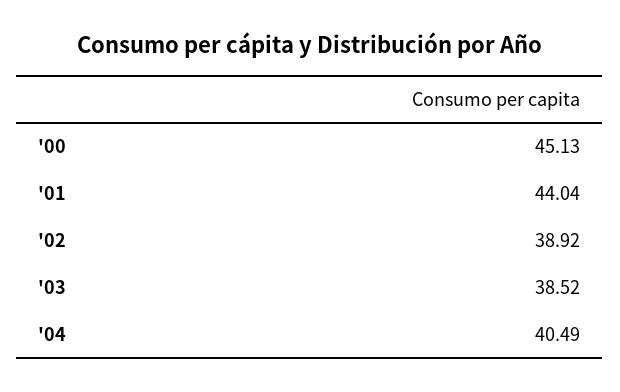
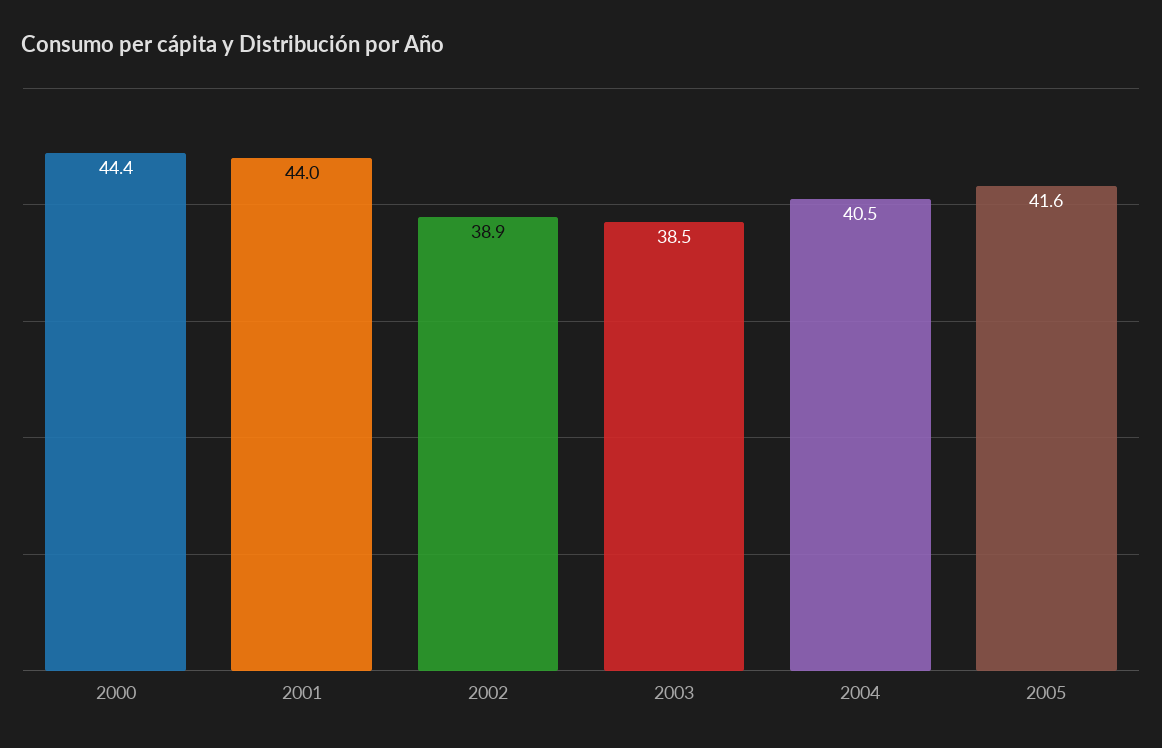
'00: 45.13 -> 44.4
2005: none -> 41.6

